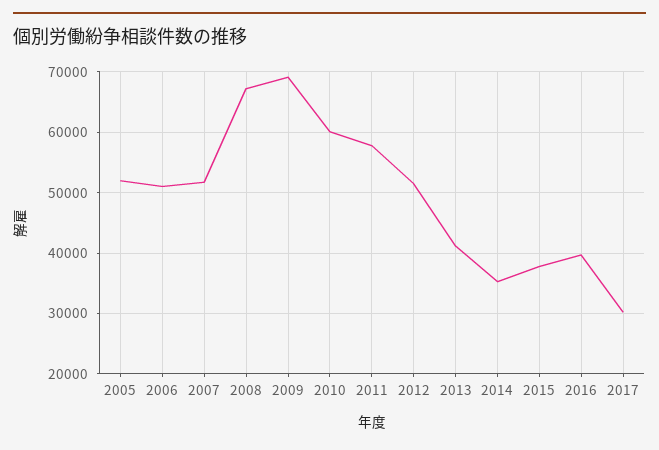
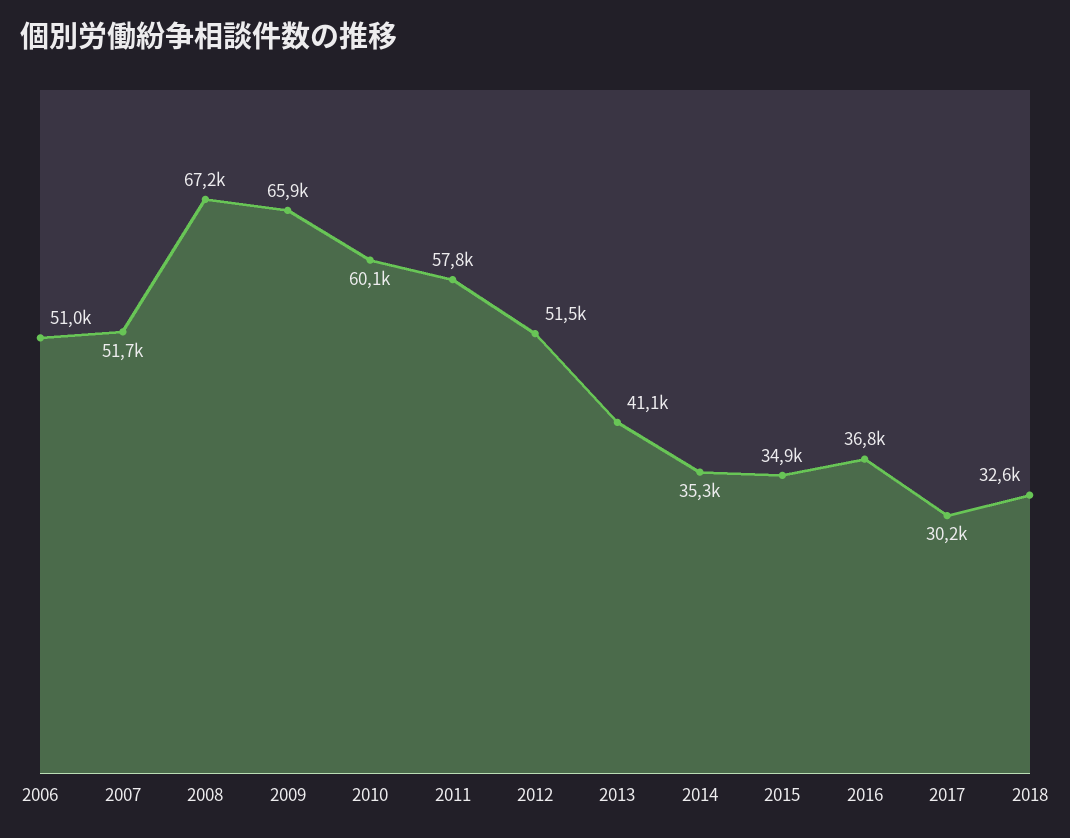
2005: 52000 -> none
2009: 69000 -> 65900
2015: 38000 -> 34900
2016: 40000 -> 36800
2018: none -> 32600

